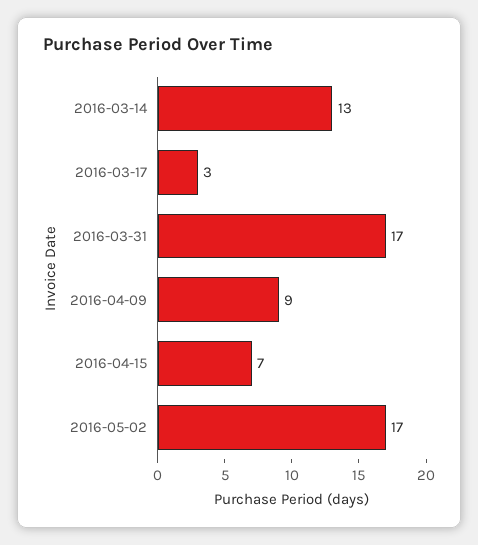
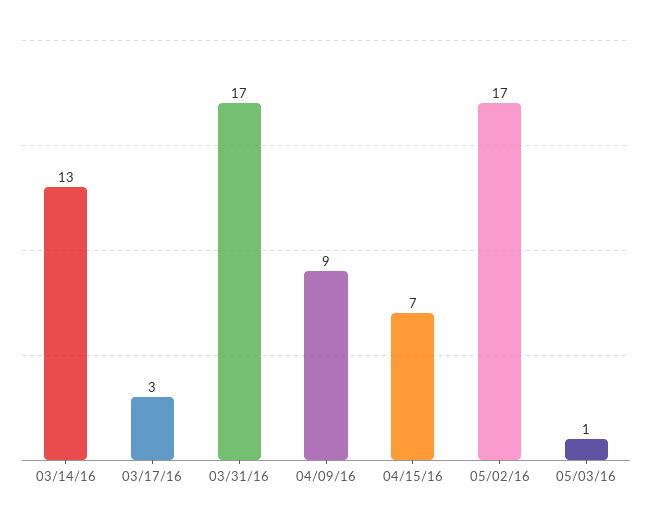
05/03/16: none -> 1

